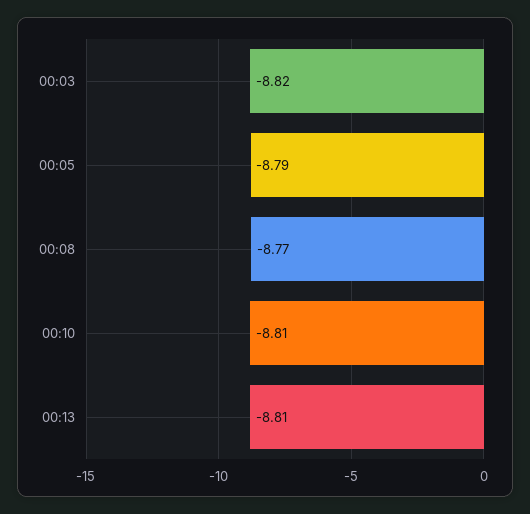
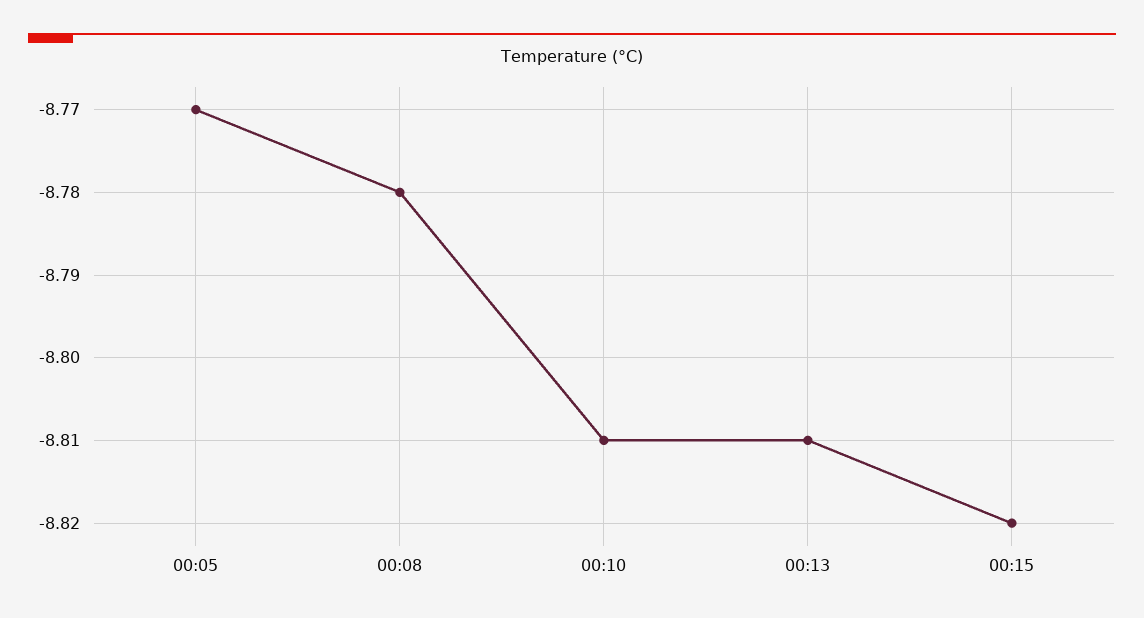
00:03: -8.82 -> none
00:05: -8.79 -> -8.77
00:08: -8.77 -> -8.78
00:15: none -> -8.82

